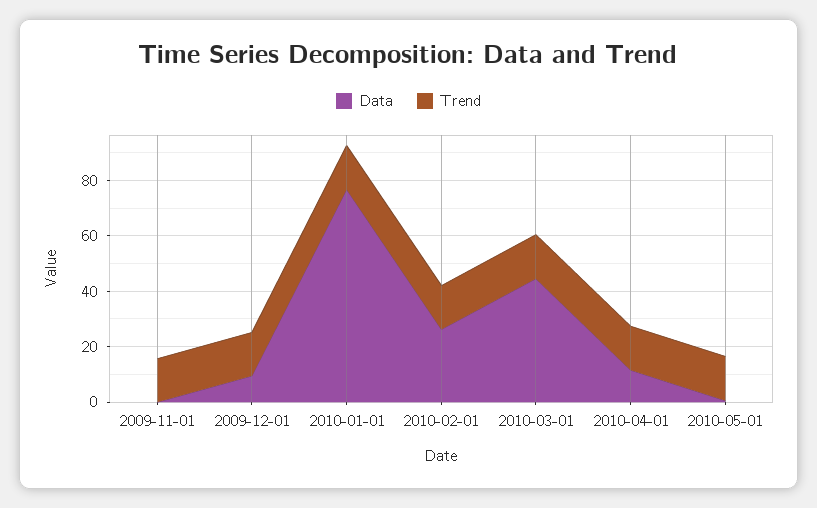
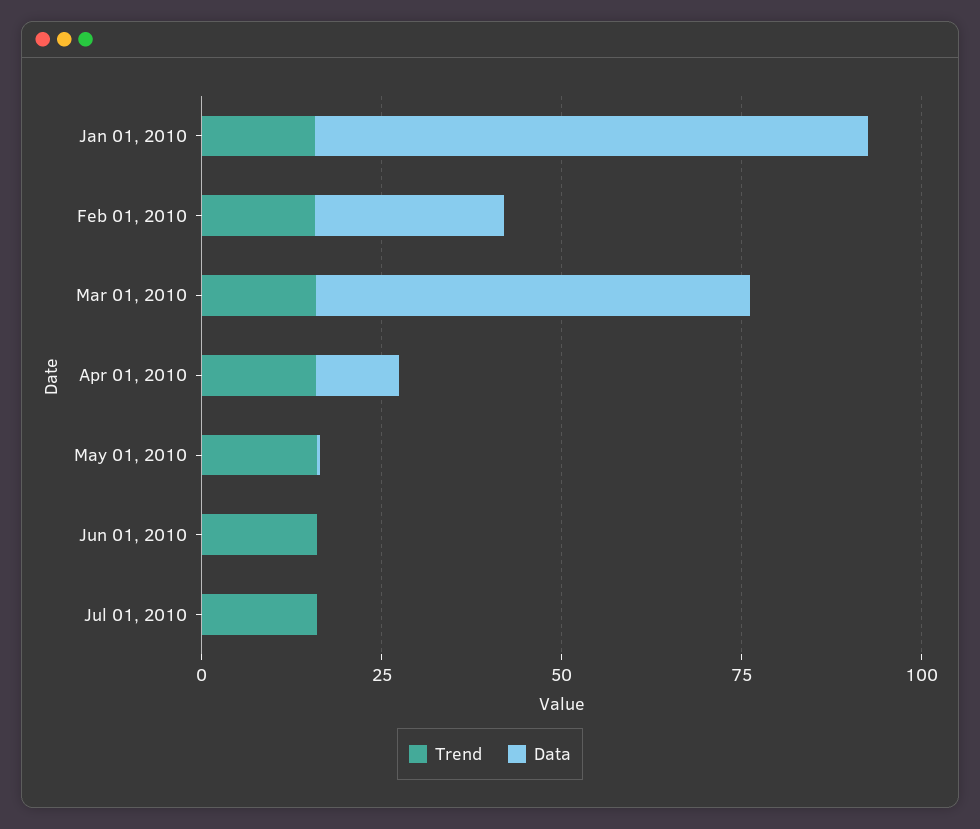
Data, 2009-11-01: 0 -> none
Trend, 2009-11-01: 15 -> none
Data, 2009-12-01: 10 -> none
Trend, 2009-12-01: 15 -> none
Data, 2010-03-01: 45 -> 60
Trend, Jun 01, 2010: none -> 15
Data, Jun 01, 2010: none -> 0
Trend, Jul 01, 2010: none -> 15
Data, Jul 01, 2010: none -> 0

